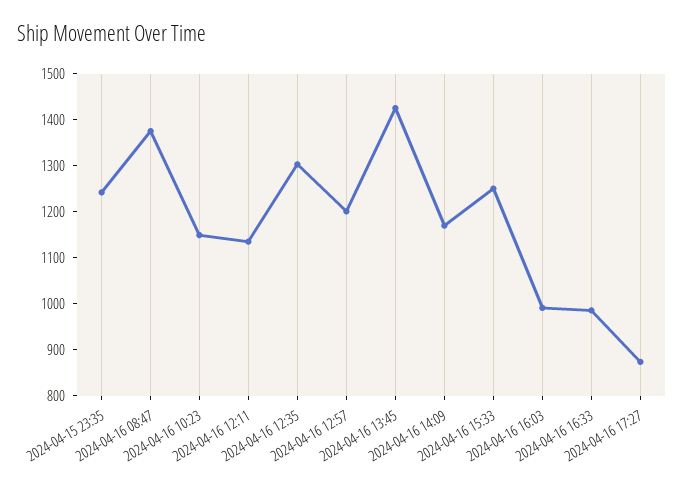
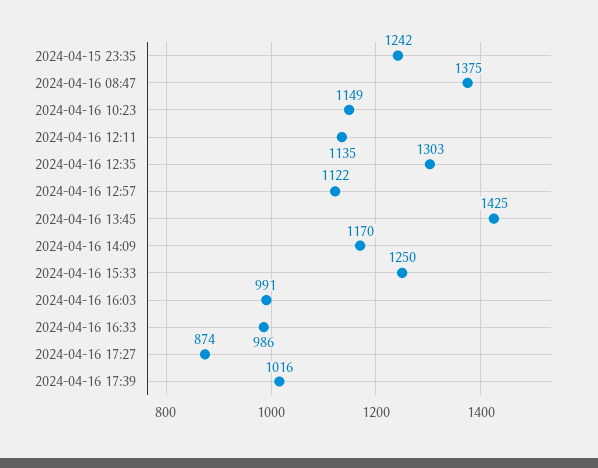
2024-04-16 12:57: 1200 -> 1122
2024-04-16 17:39: none -> 1016

